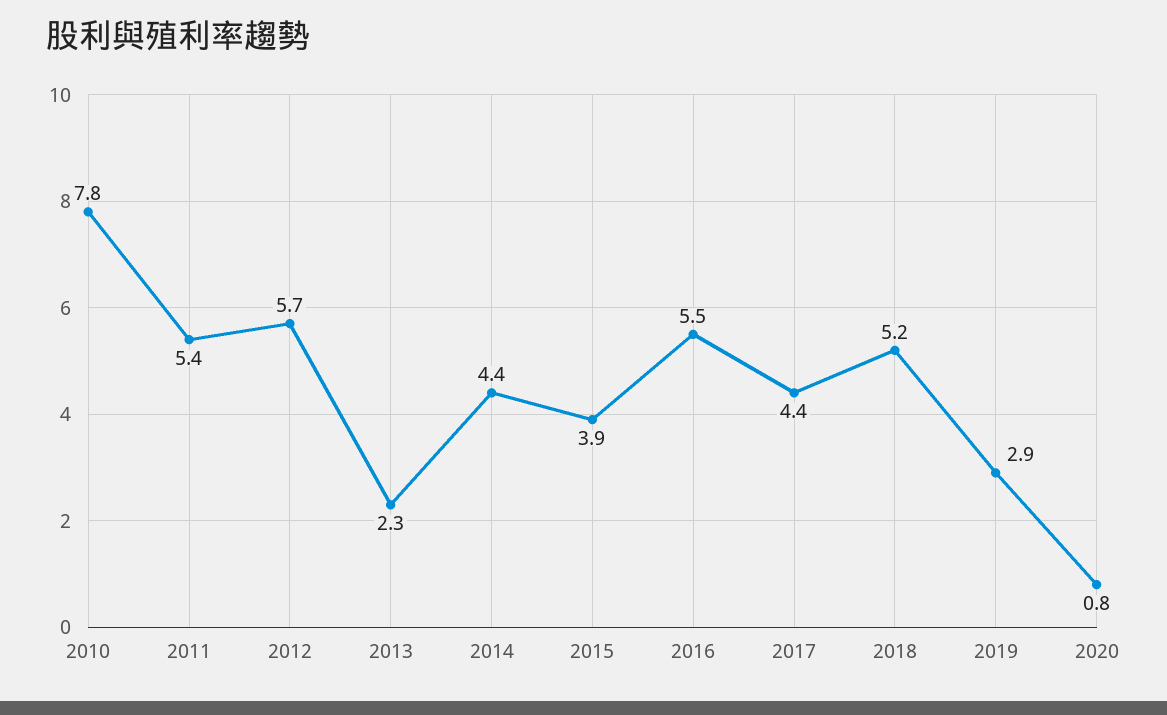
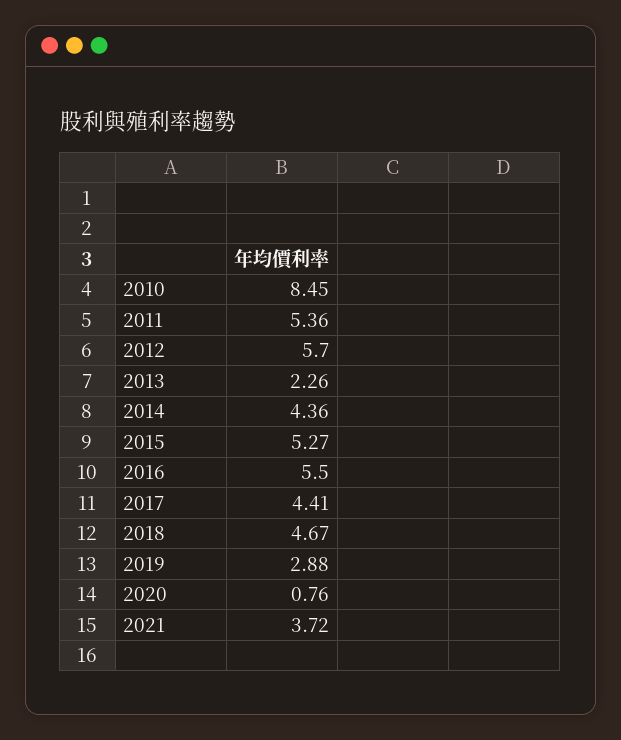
2010: 7.8 -> 8.45
2015: 3.9 -> 5.27
2018: 5.2 -> 4.67
2021: none -> 3.72

